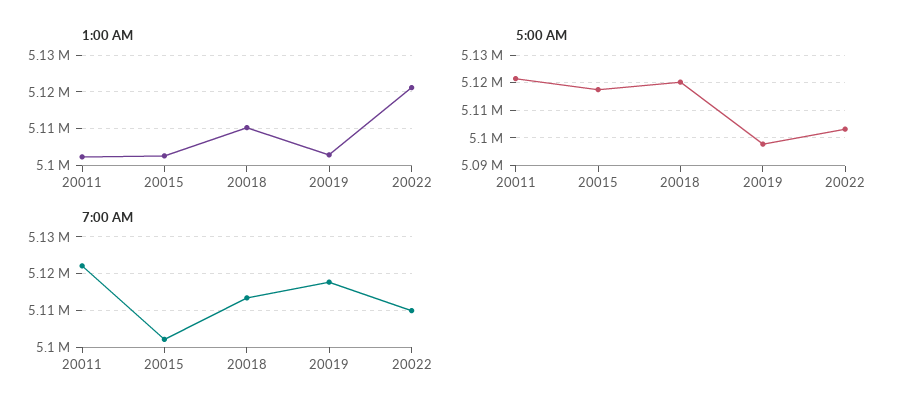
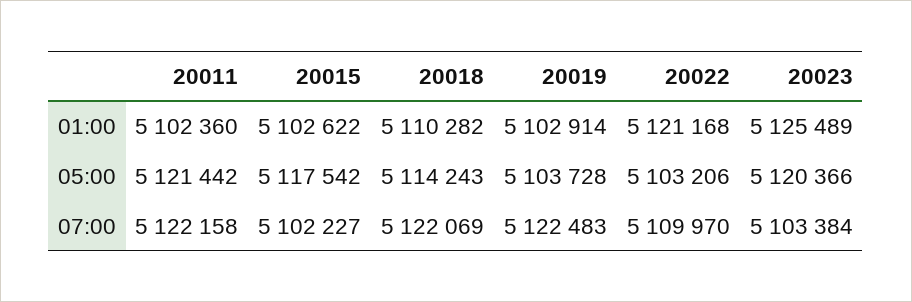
5:00 AM, 20018: 5120000 -> 5114243
5:00 AM, 20019: 5097500 -> 5103728
7:00 AM, 20018: 5114000 -> 5122069
7:00 AM, 20019: 5118000 -> 5122483
1:00 AM, 20023: none -> 5125489
5:00 AM, 20023: none -> 5120366
7:00 AM, 20023: none -> 5103384

